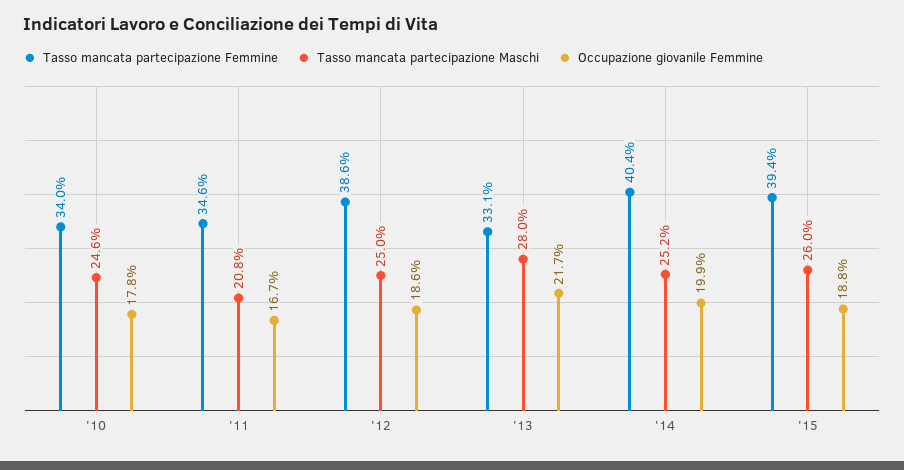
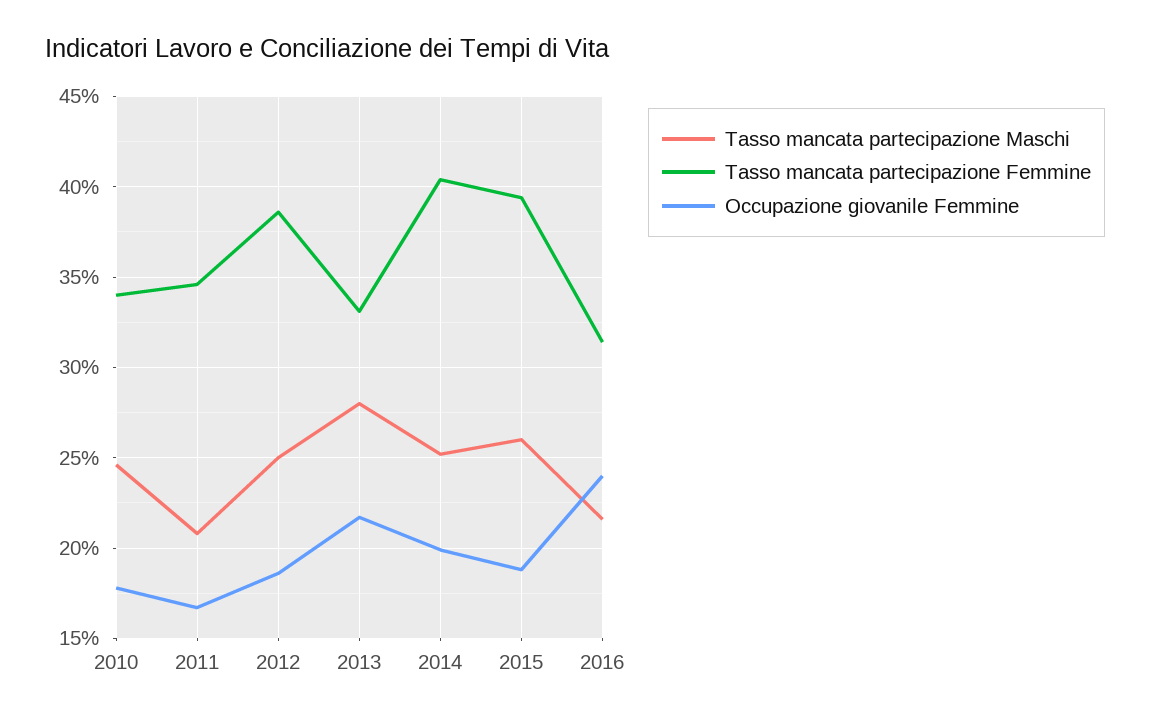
Tasso mancata partecipazione Maschi, 2016: none -> 21.5
Tasso mancata partecipazione Femmine, 2016: none -> 31.5
Occupazione giovanile Femmine, 2016: none -> 24

